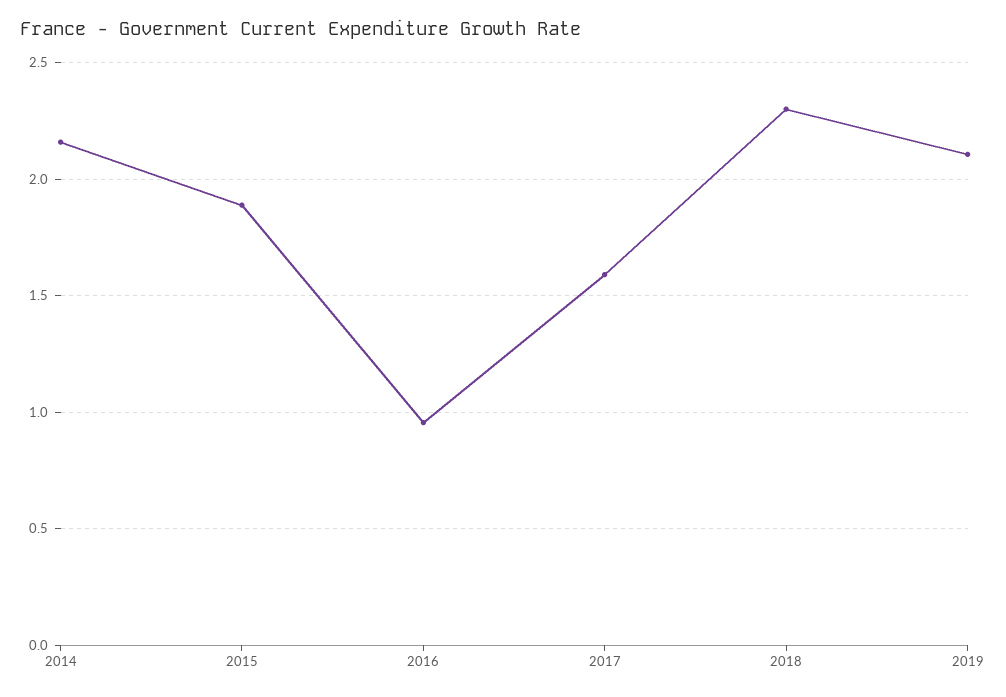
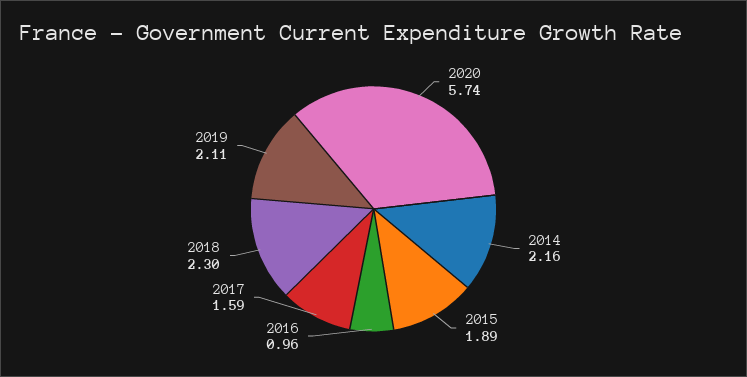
2020: none -> 5.74

